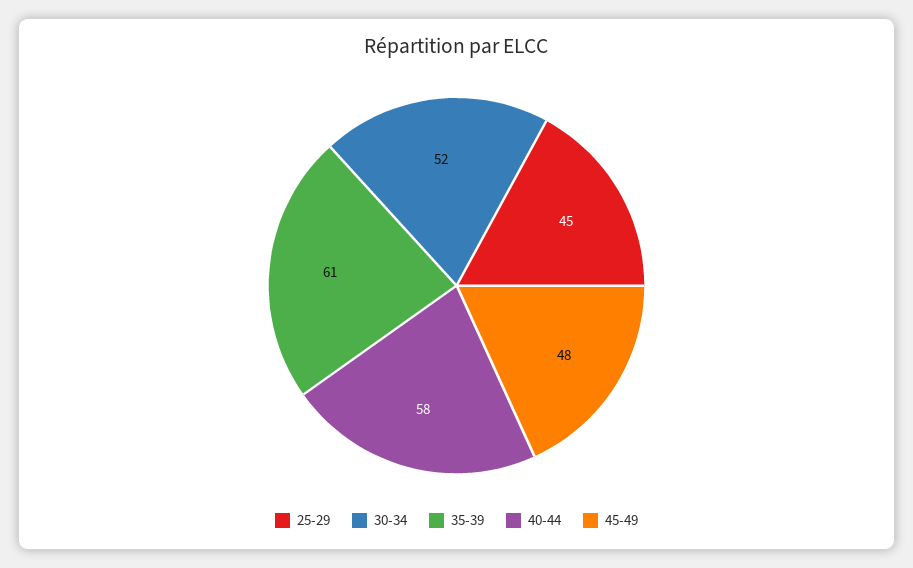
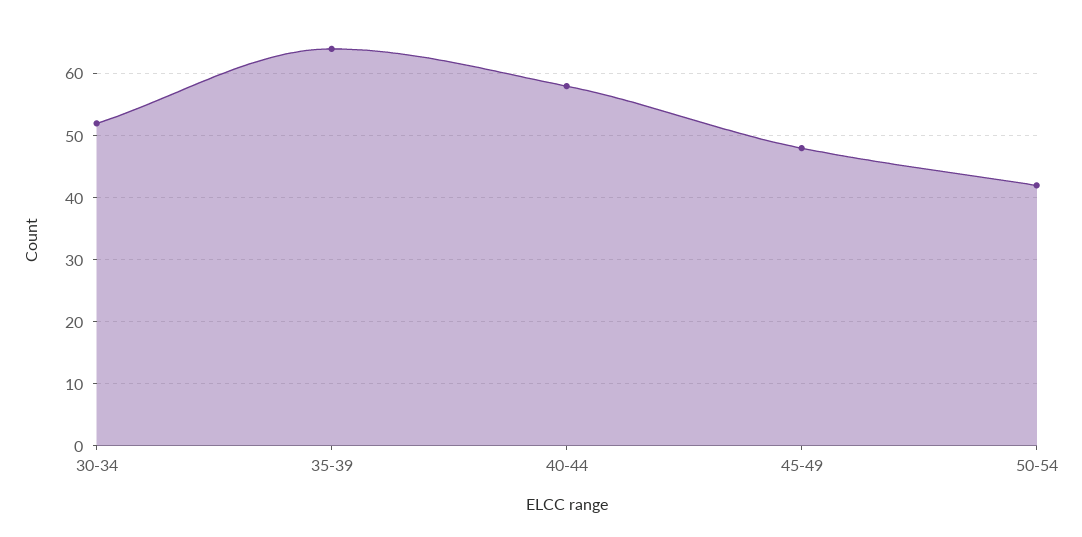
25-29: 45 -> none
35-39: 61 -> 64
50-54: none -> 42

